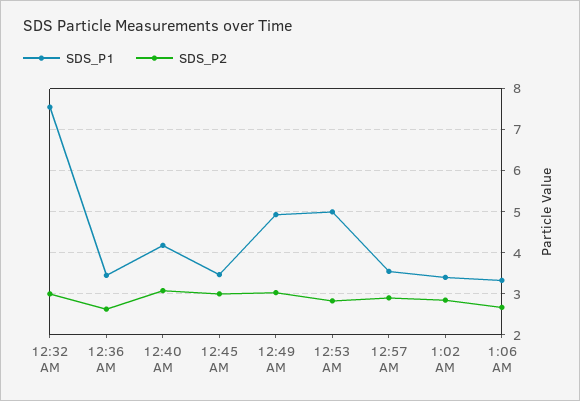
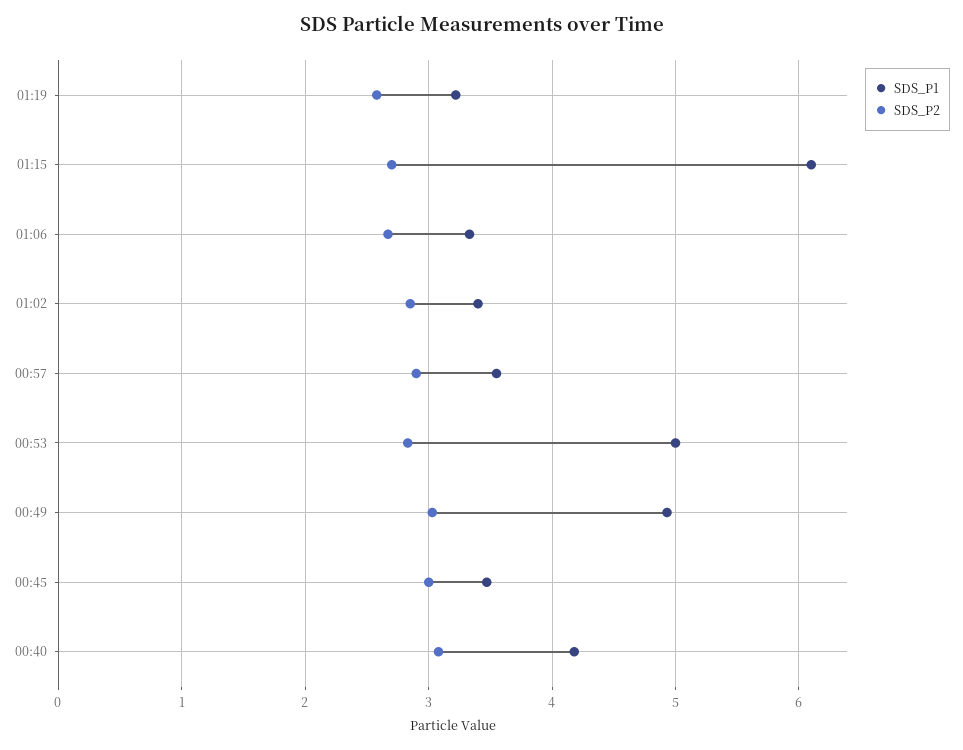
SDS_P1, 12:32 AM: 7.6 -> none
SDS_P2, 12:32 AM: 3 -> none
SDS_P1, 12:36 AM: 3.4 -> none
SDS_P2, 12:36 AM: 2.6 -> none
SDS_P1, 01:19: none -> 3.2
SDS_P2, 01:19: none -> 2.6
SDS_P1, 01:15: none -> 6.1
SDS_P2, 01:15: none -> 2.7

